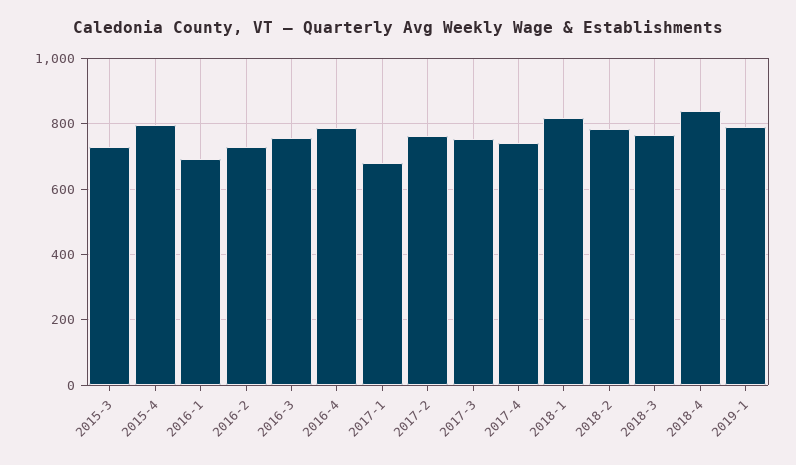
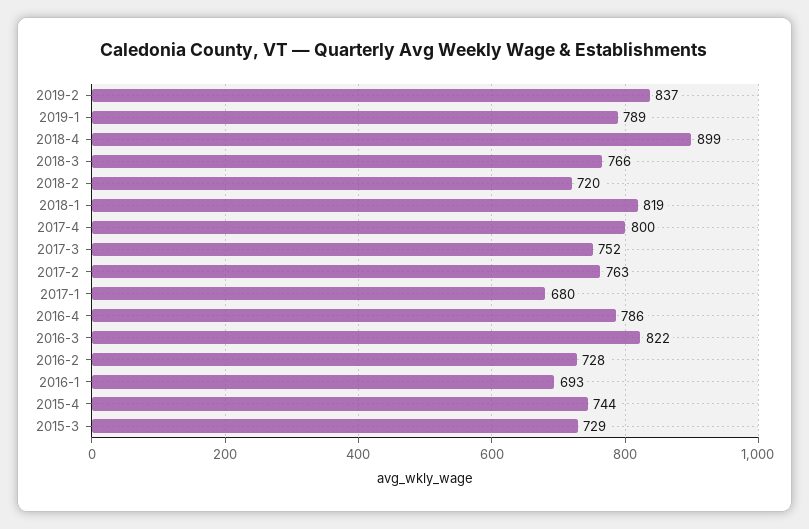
2015-4: 800 -> 744
2016-3: 760 -> 822
2017-4: 740 -> 800
2018-2: 780 -> 720
2018-4: 840 -> 899
2019-2: none -> 837

